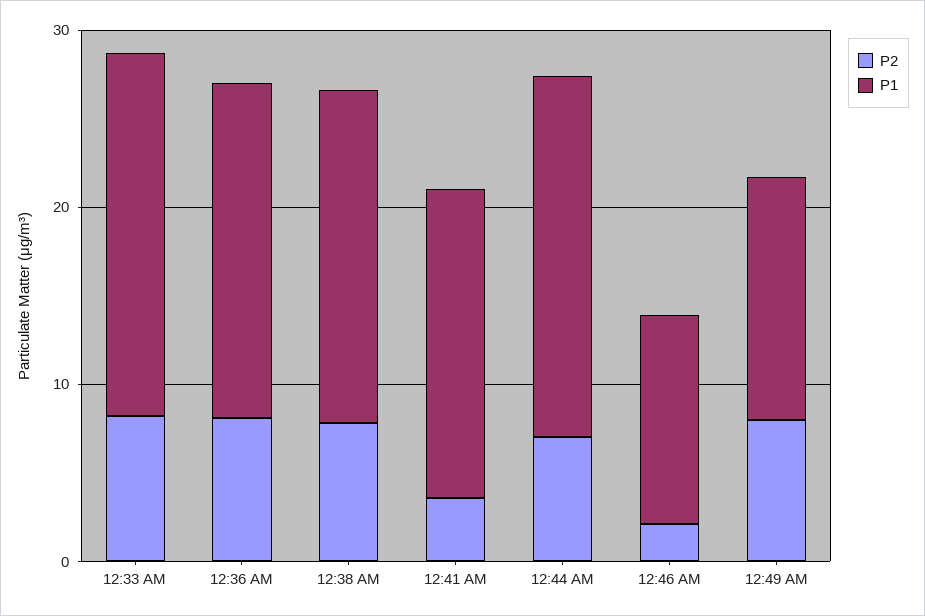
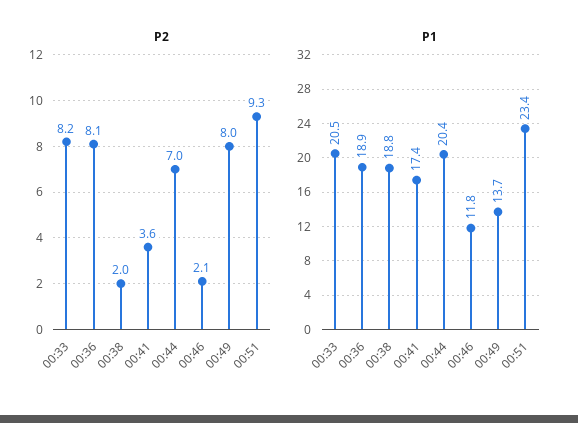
P2, 12:38 AM: 8 -> 2
P2, 00:51: none -> 9.3
P1, 00:51: none -> 23.4

